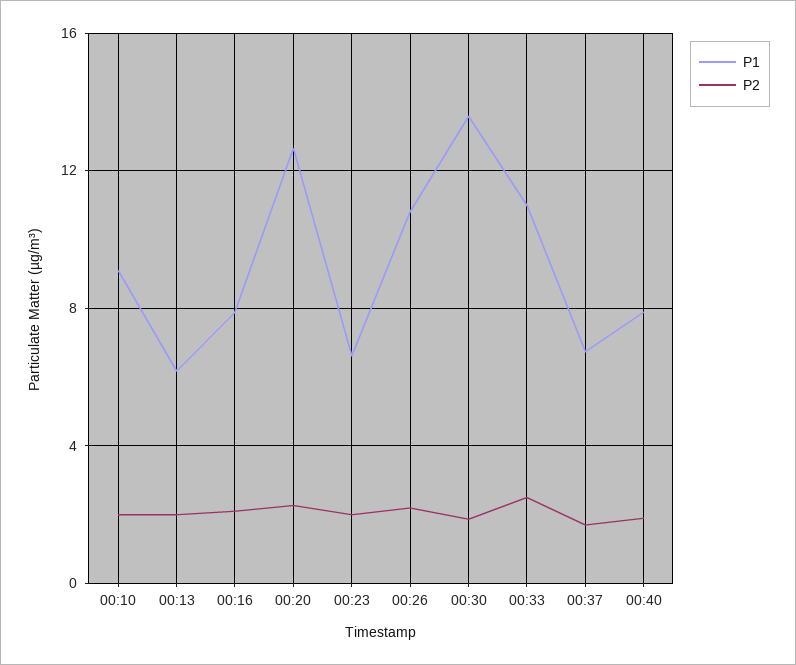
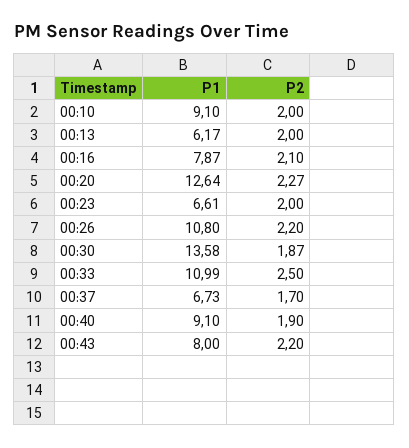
P1, 00:40: 8 -> 9.1
P1, 00:43: none -> 8
P2, 00:43: none -> 2.2

